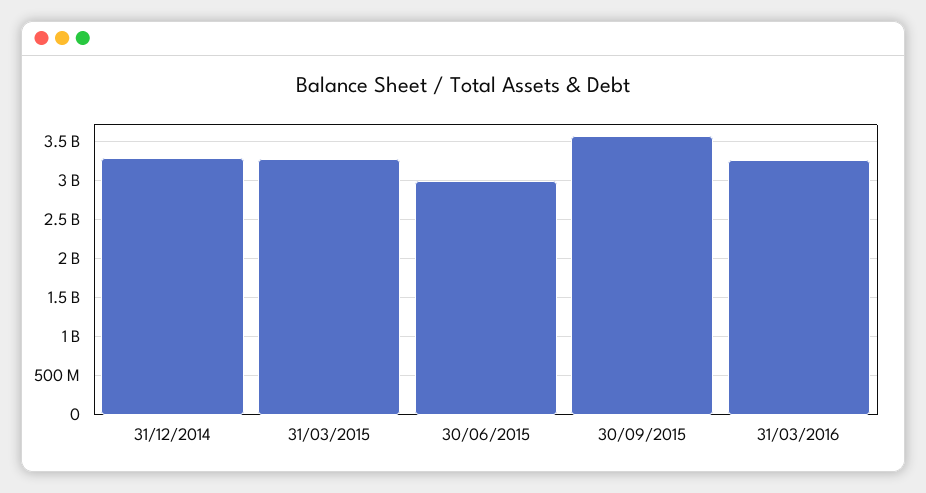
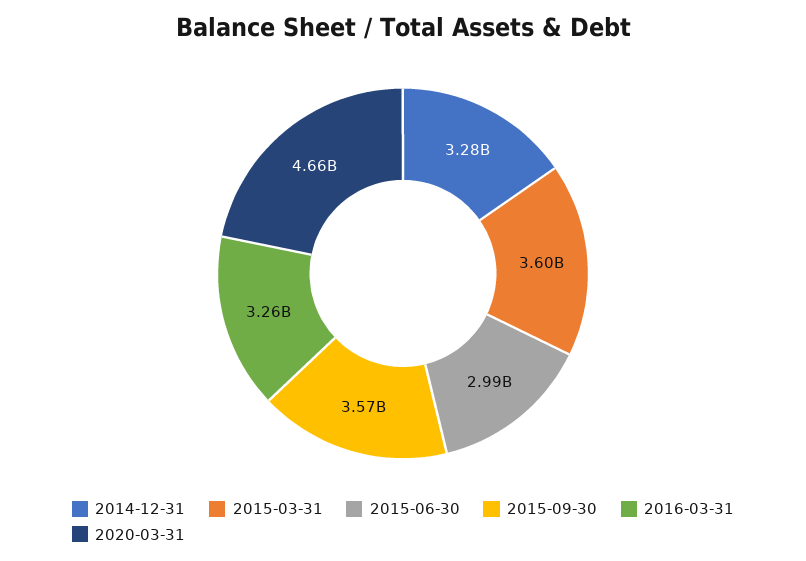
31/03/2015: 3300000000 -> 3600000000
2020-03-31: none -> 4660000000

